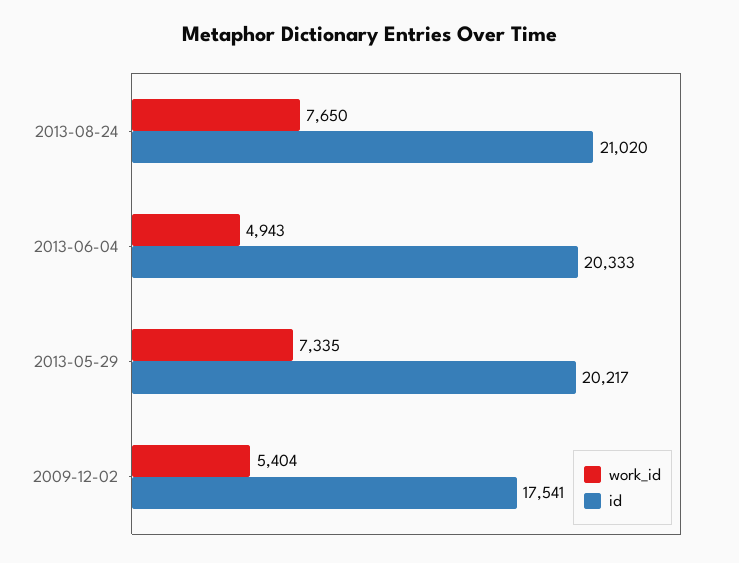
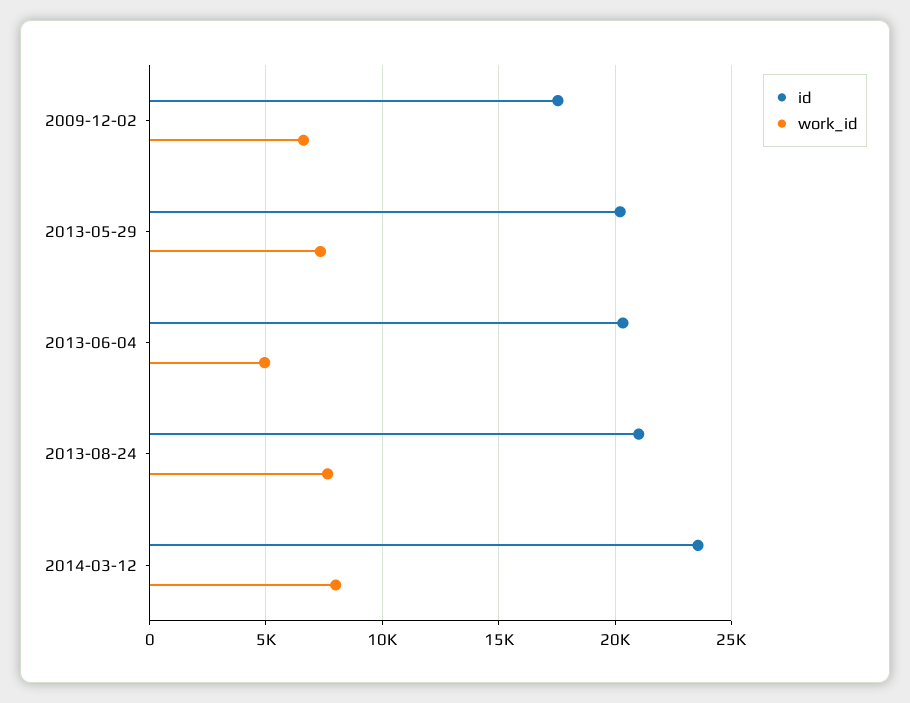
work_id, 2009-12-02: 5404 -> 6500
id, 2014-03-12: none -> 23500
work_id, 2014-03-12: none -> 8000

